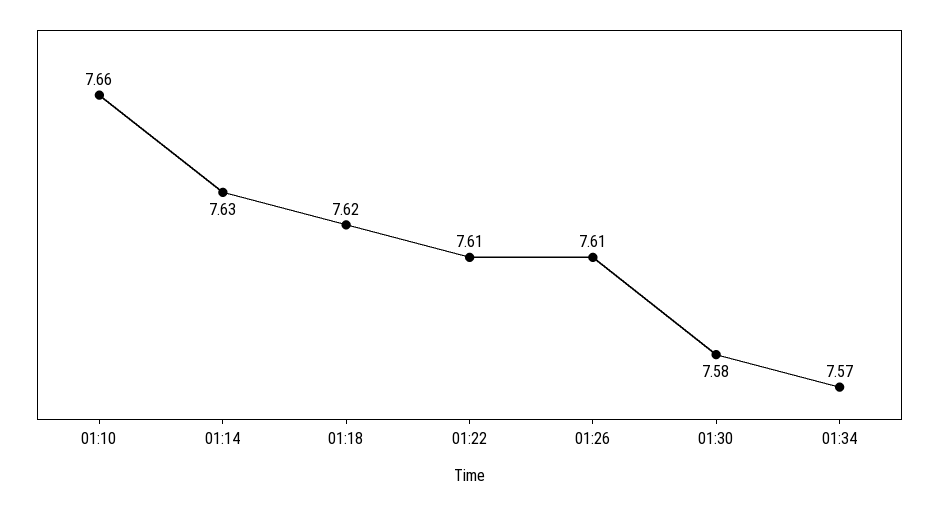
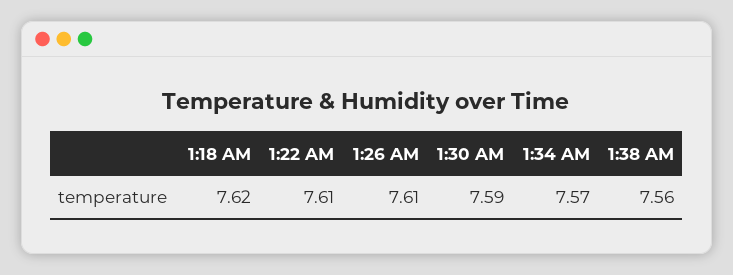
01:10: 7.66 -> none
01:14: 7.63 -> none
01:30: 7.58 -> 7.59
1:38 AM: none -> 7.56

